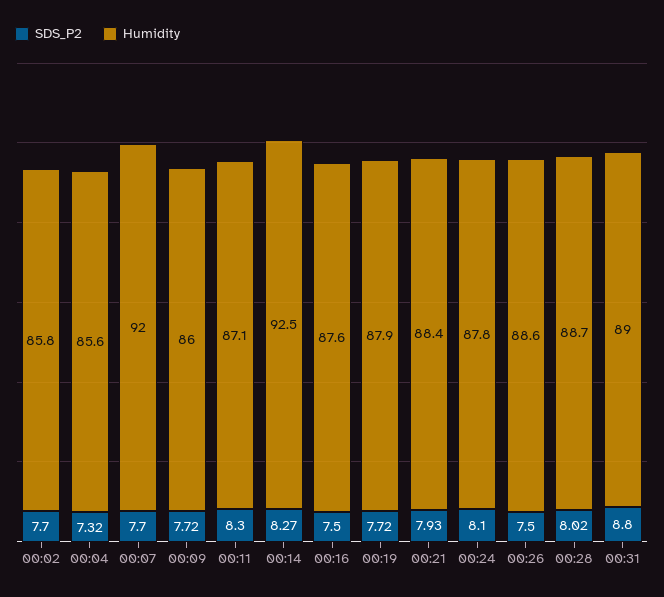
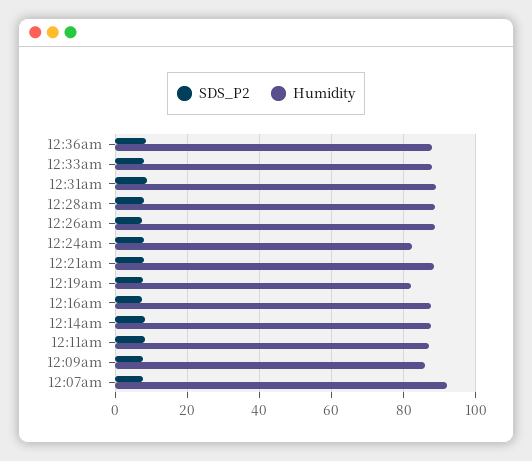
SDS_P2, 00:02: 7.7 -> none
Humidity, 00:02: 85.8 -> none
SDS_P2, 00:04: 7.32 -> none
Humidity, 00:04: 85.6 -> none
Humidity, 00:14: 92.5 -> 88
Humidity, 00:19: 87.9 -> 82
Humidity, 00:24: 87.8 -> 82
SDS_P2, 12:36am: none -> 8
Humidity, 12:36am: none -> 88
SDS_P2, 12:33am: none -> 8
Humidity, 12:33am: none -> 88

